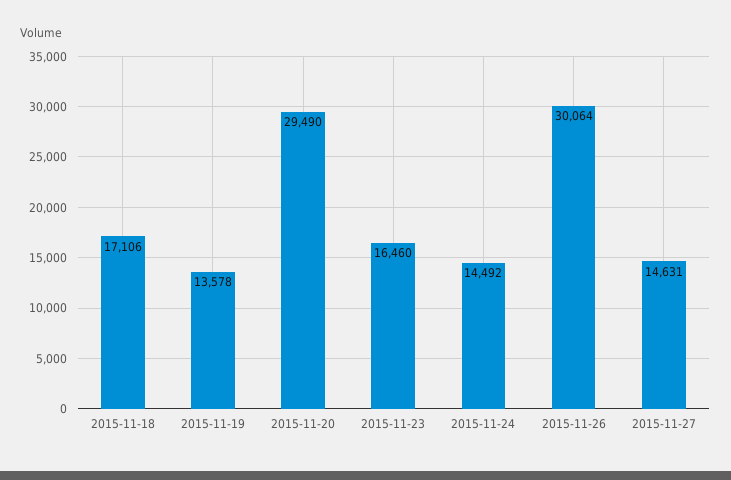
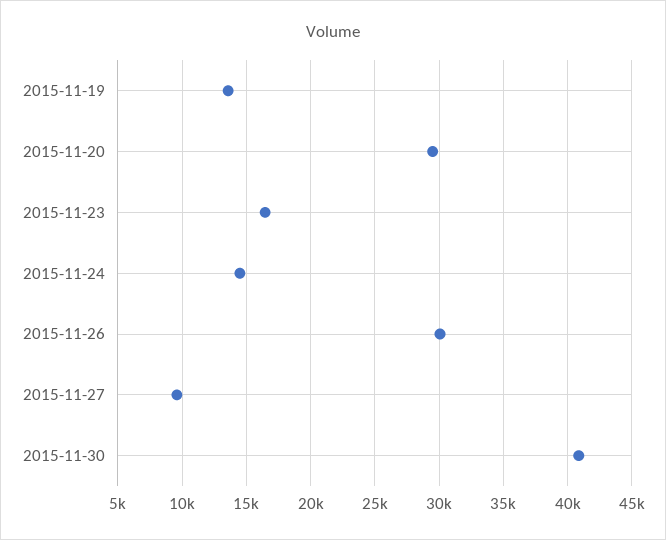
2015-11-18: 17106 -> none
2015-11-27: 14631 -> 9500
2015-11-30: none -> 41000

